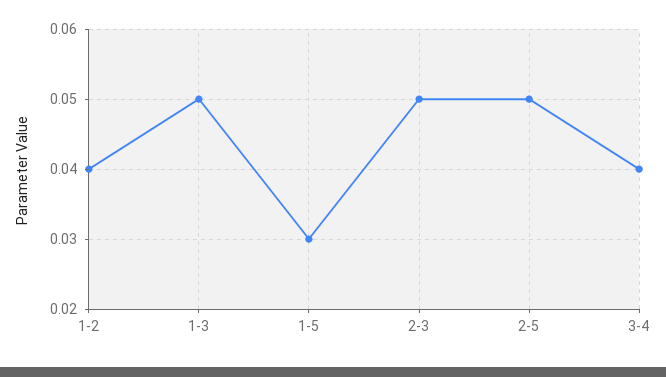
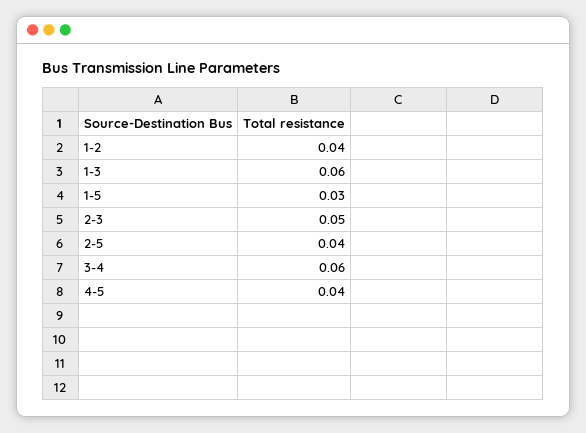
1-3: 0.05 -> 0.06
2-5: 0.05 -> 0.04
3-4: 0.04 -> 0.06
4-5: none -> 0.04

